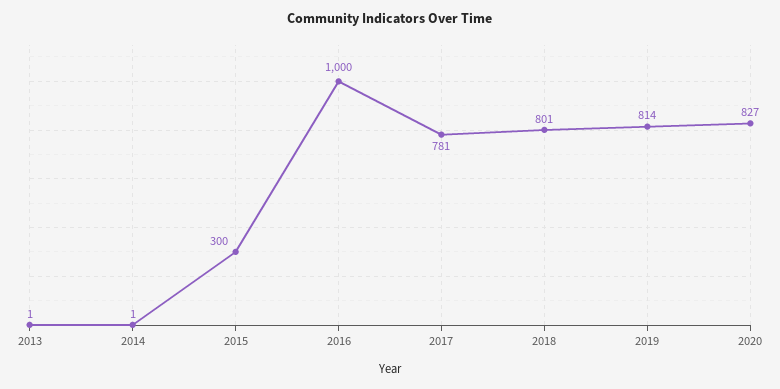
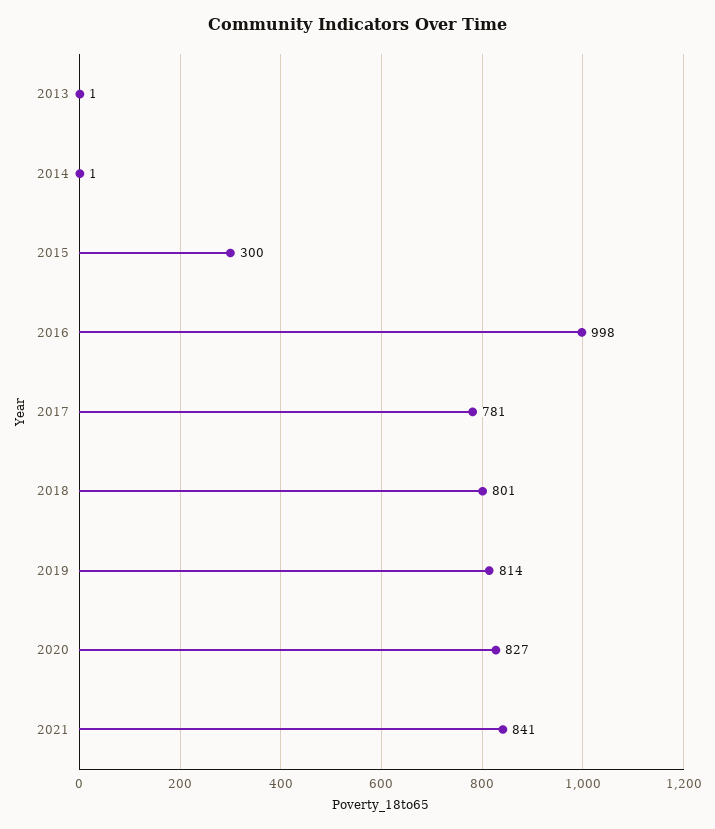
2016: 1000 -> 998
2021: none -> 841

